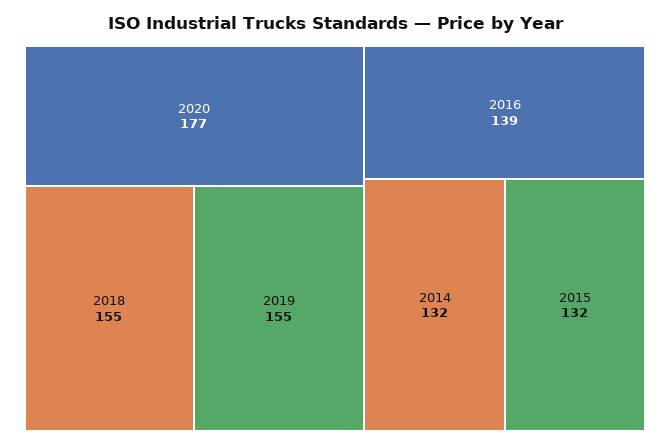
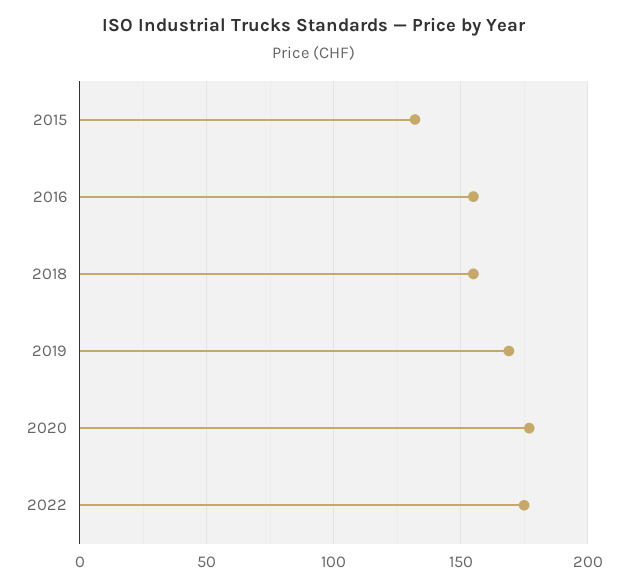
2019: 155 -> 170
2016: 139 -> 155
2014: 132 -> none
2022: none -> 175

